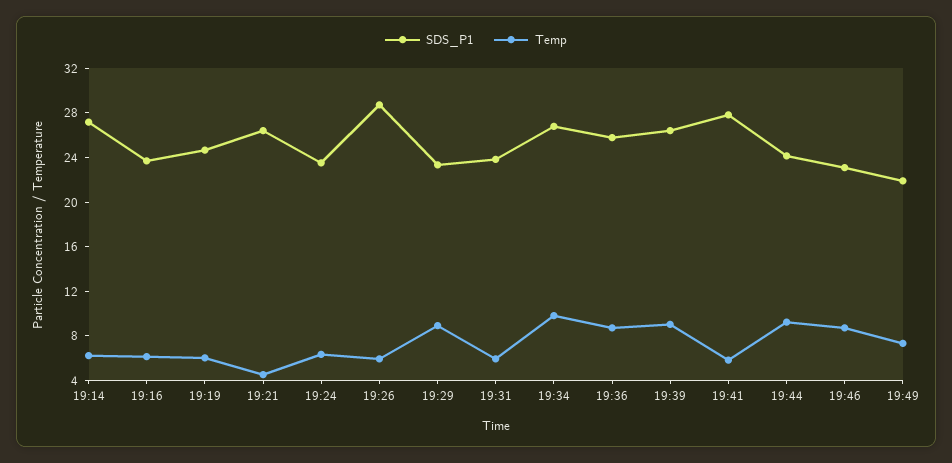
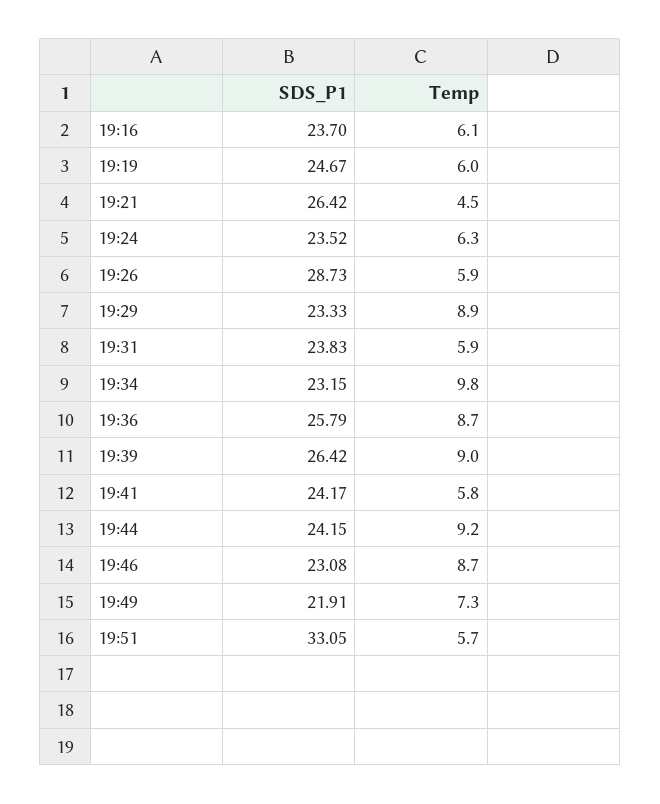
SDS_P1, 19:14: 27 -> none
Temp, 19:14: 6 -> none
SDS_P1, 19:34: 27 -> 23.15
SDS_P1, 19:41: 28 -> 24.17
SDS_P1, 19:51: none -> 33.05
Temp, 19:51: none -> 5.7

